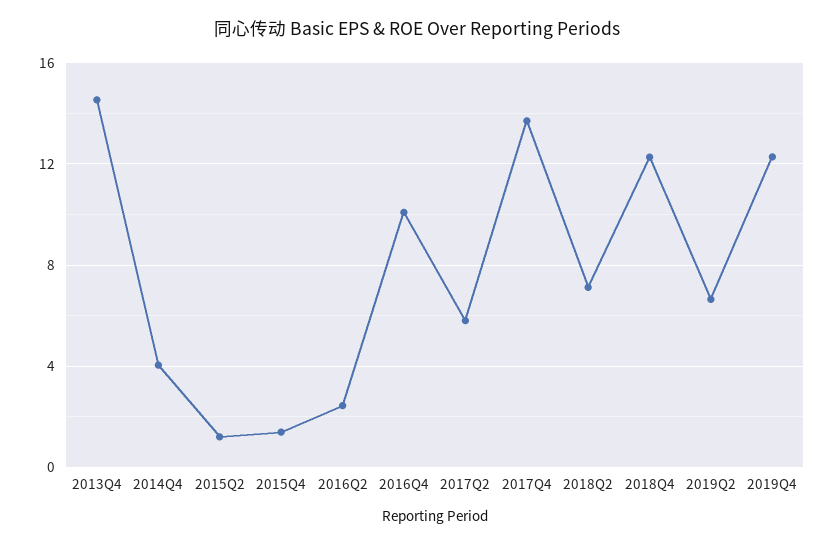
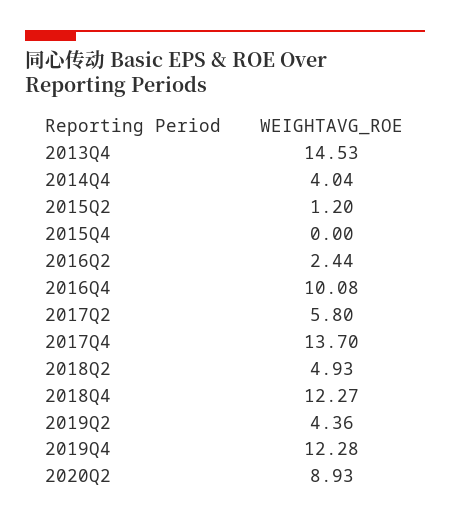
2015Q4: 1.5 -> 0
2018Q2: 7 -> 4.93
2019Q2: 6.5 -> 4.36
2020Q2: none -> 8.93

